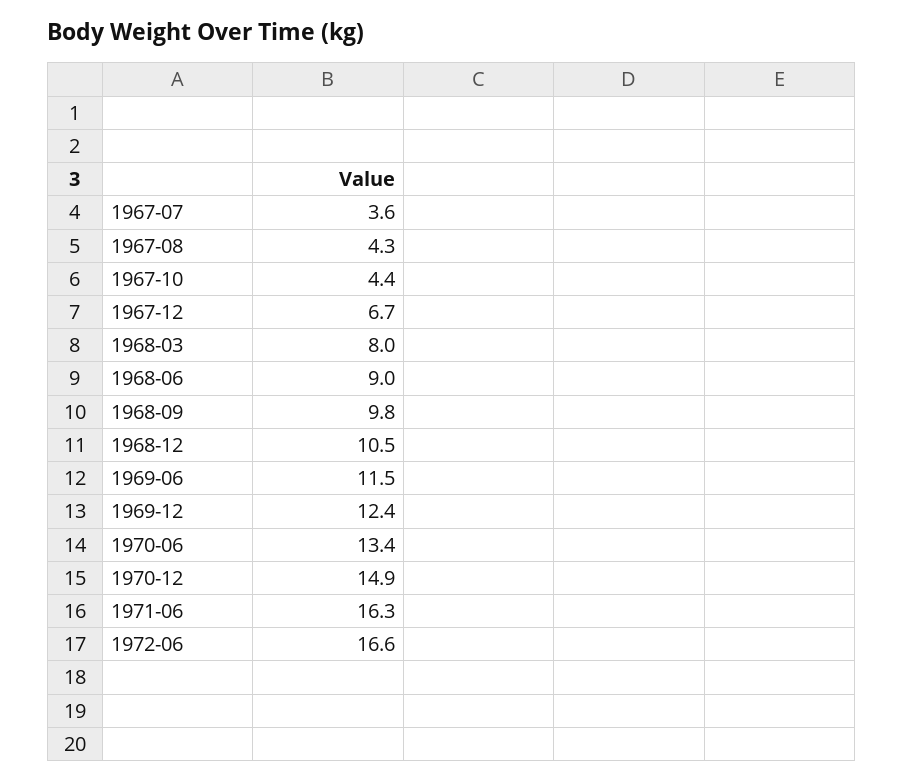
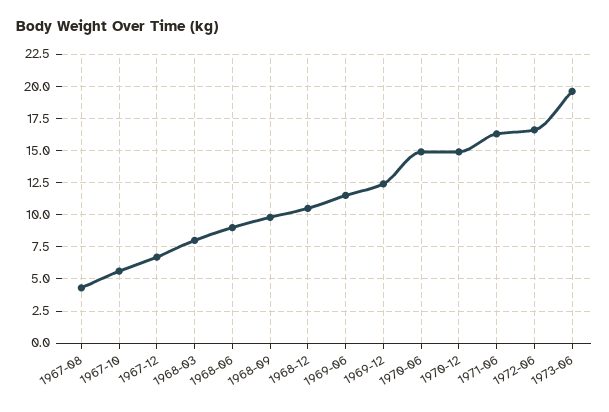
1967-07: 3.6 -> none
1967-10: 4.4 -> 5.5
1970-06: 13.4 -> 15
1973-06: none -> 19.5

